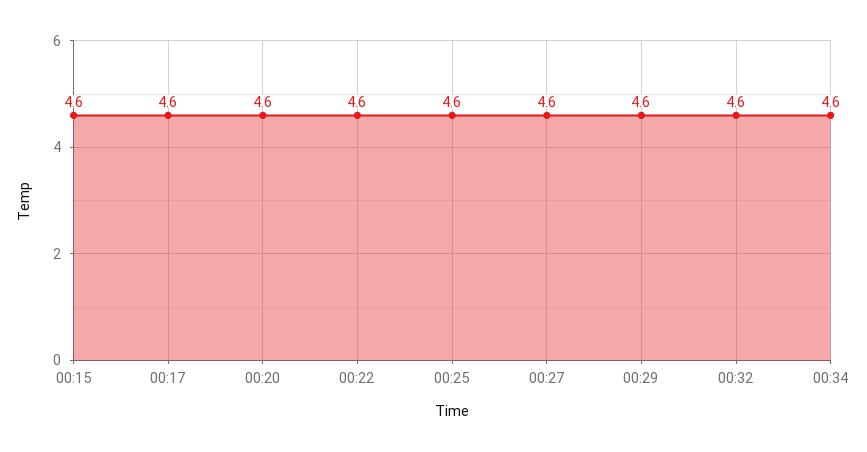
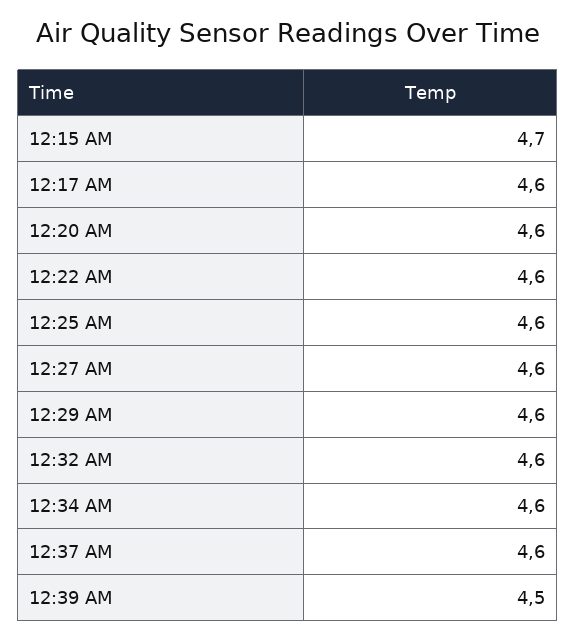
00:15: 4.6 -> 4.7
12:37 AM: none -> 4.6
12:39 AM: none -> 4.5

